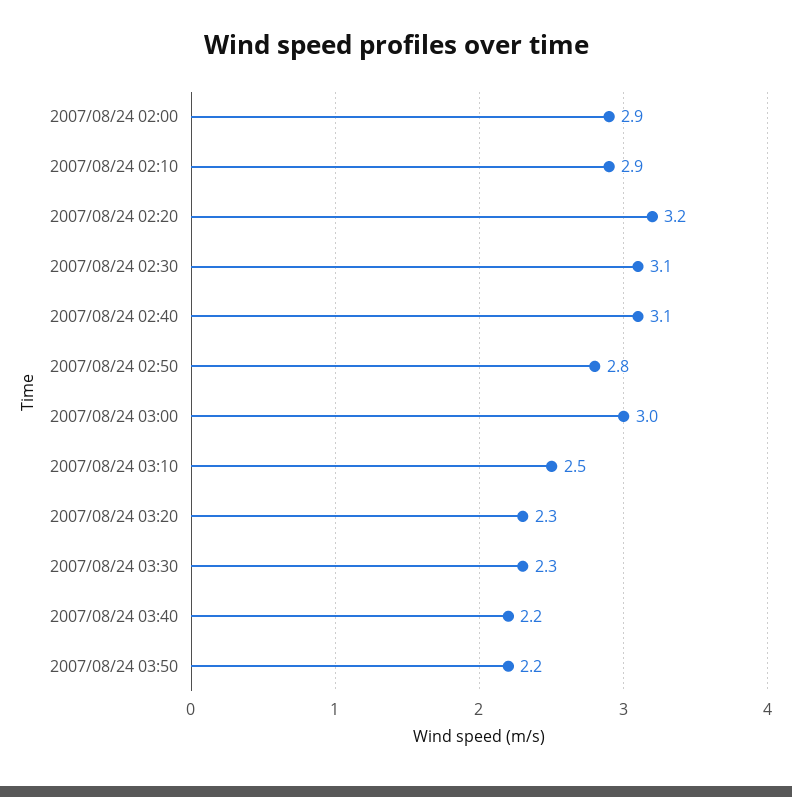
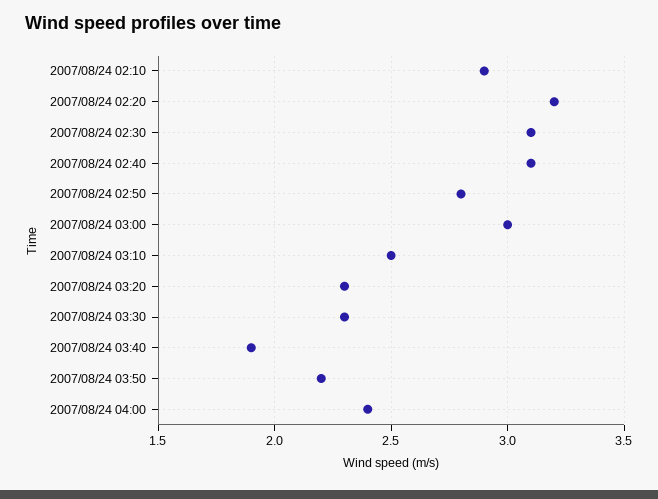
2007/08/24 02:00: 2.9 -> none
2007/08/24 03:40: 2.2 -> 1.9
2007/08/24 04:00: none -> 2.4

